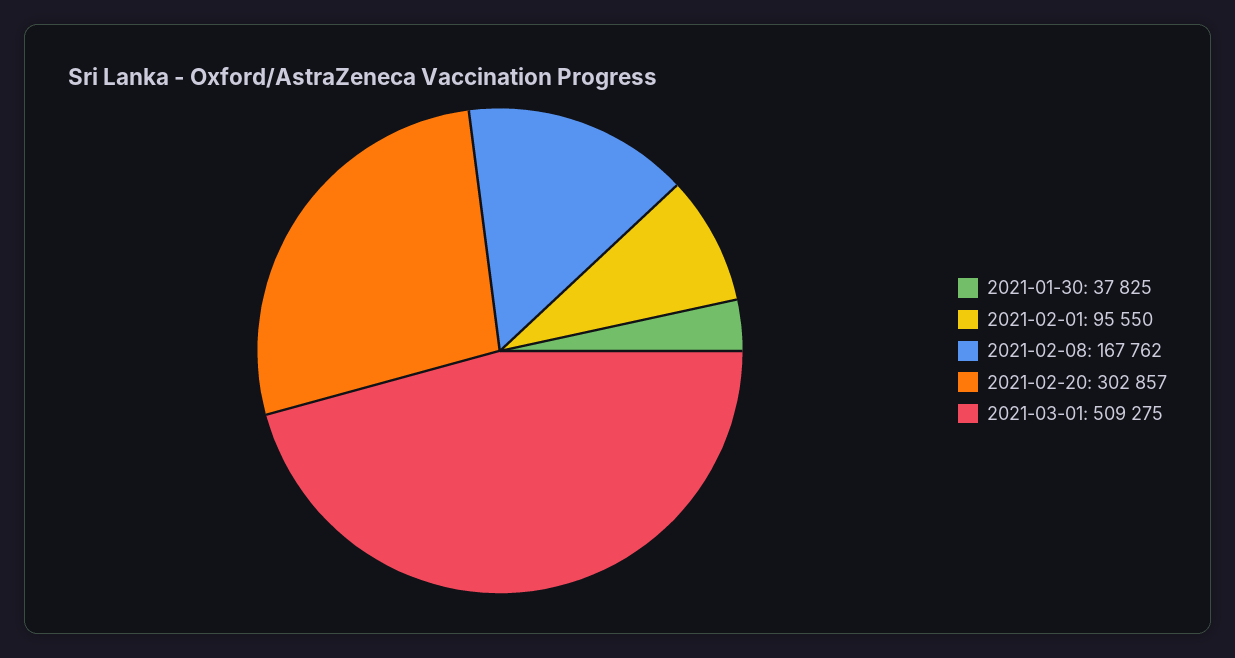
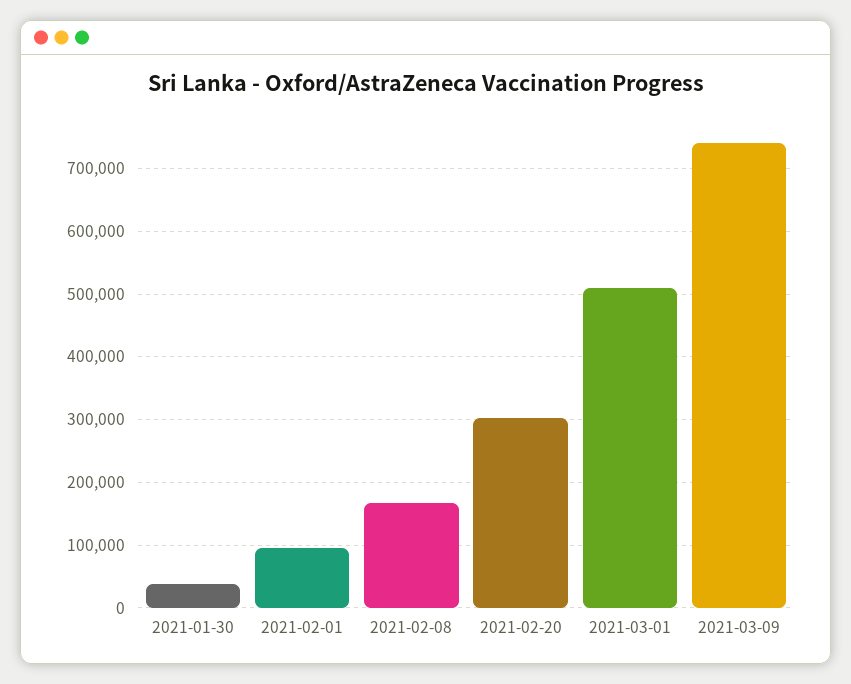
2021-03-09: none -> 740000

